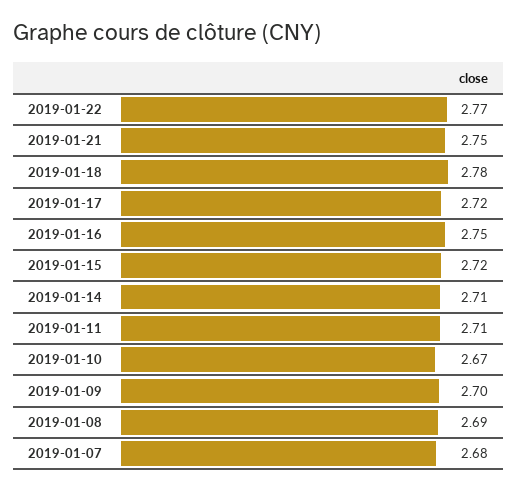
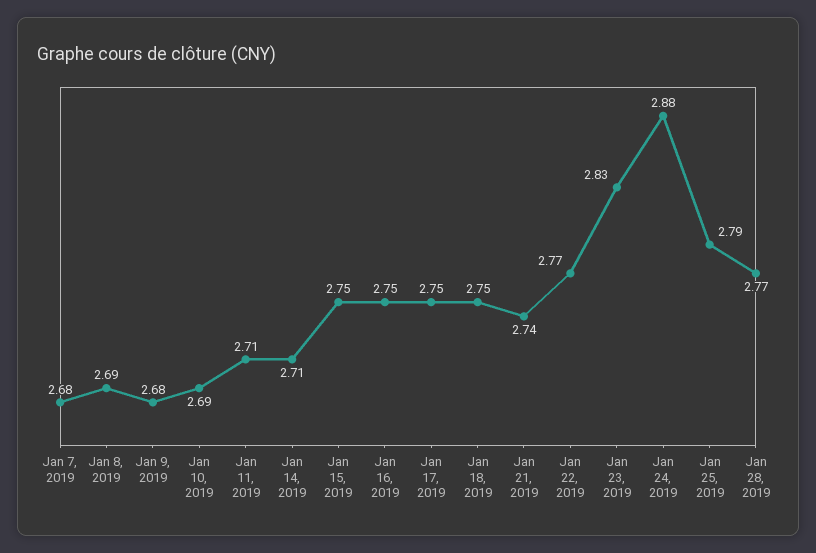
2019-01-21: 2.75 -> 2.74
2019-01-18: 2.78 -> 2.75
2019-01-17: 2.72 -> 2.75
2019-01-15: 2.72 -> 2.75
2019-01-10: 2.67 -> 2.69
2019-01-09: 2.7 -> 2.68
Jan 23, 2019: none -> 2.83
Jan 24, 2019: none -> 2.88
Jan 25, 2019: none -> 2.79
Jan 28, 2019: none -> 2.77

